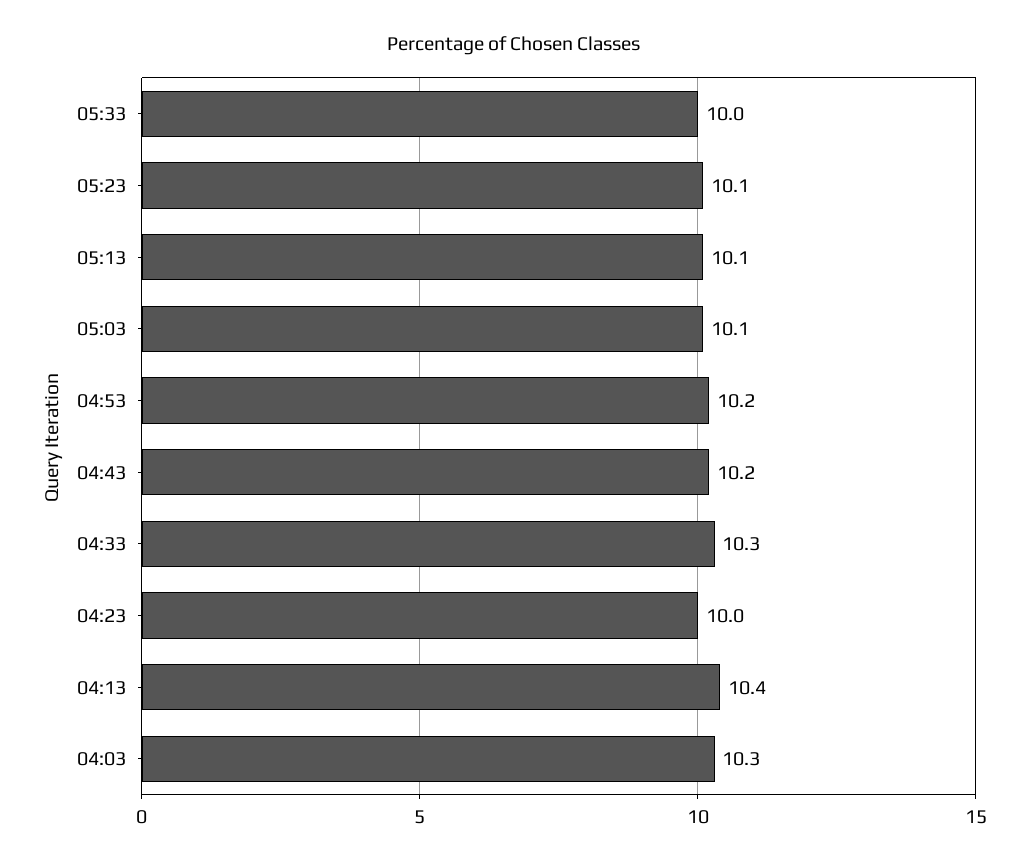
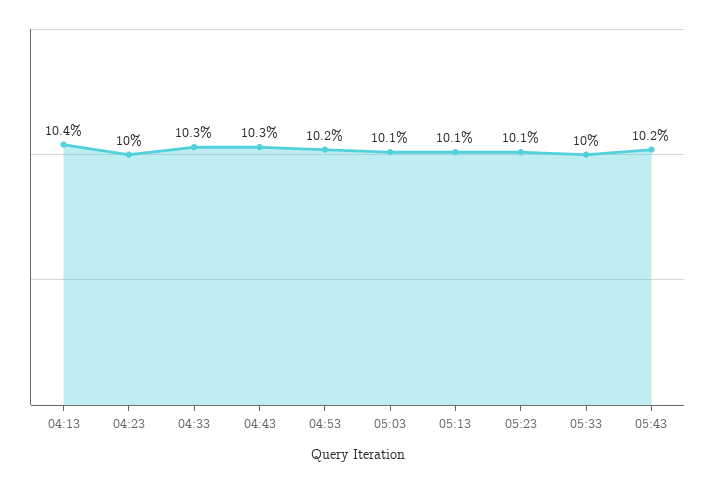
04:43: 10.2 -> 10.3
04:03: 10.3 -> none
05:43: none -> 10.2

